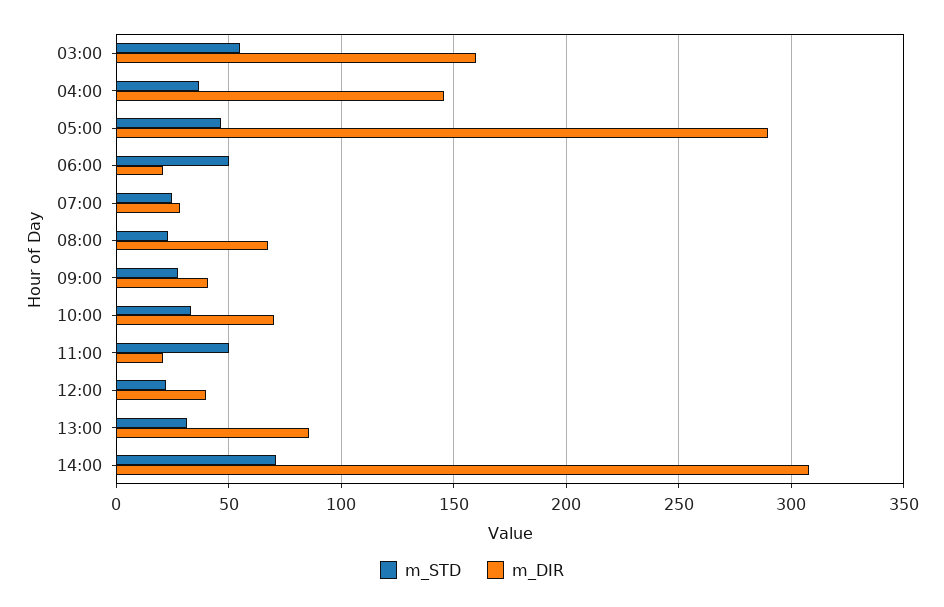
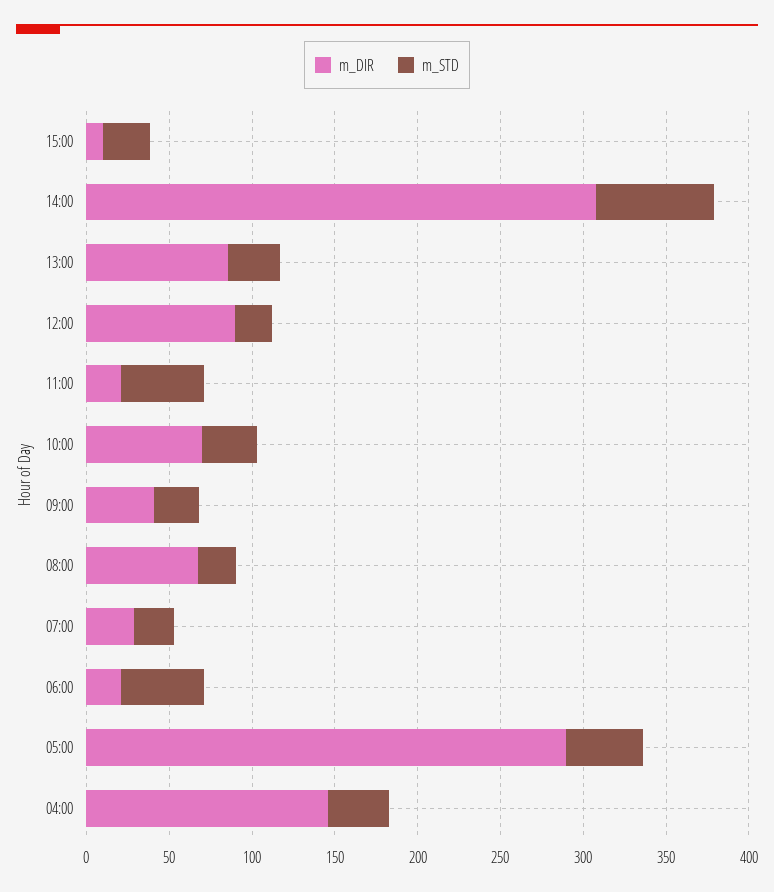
m_STD, 03:00: 55 -> none
m_DIR, 03:00: 160 -> none
m_DIR, 12:00: 40 -> 90
m_DIR, 15:00: none -> 10
m_STD, 15:00: none -> 30

